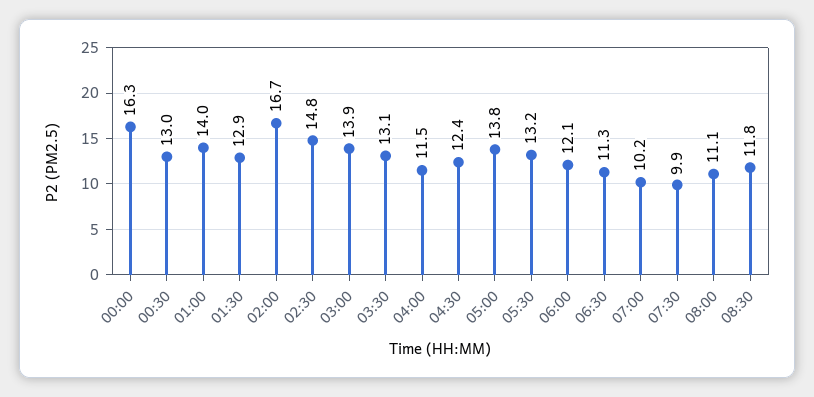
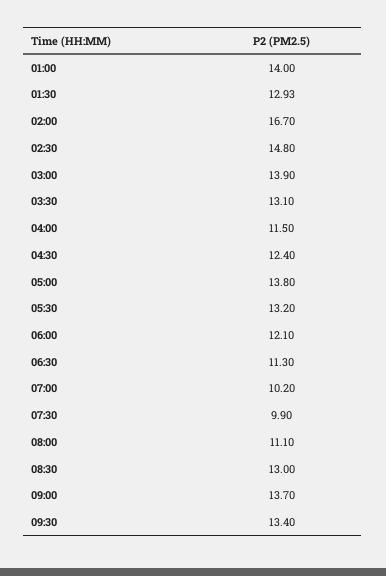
00:00: 16.3 -> none
00:30: 13 -> none
08:30: 11.8 -> 13
09:00: none -> 13.7
09:30: none -> 13.4

